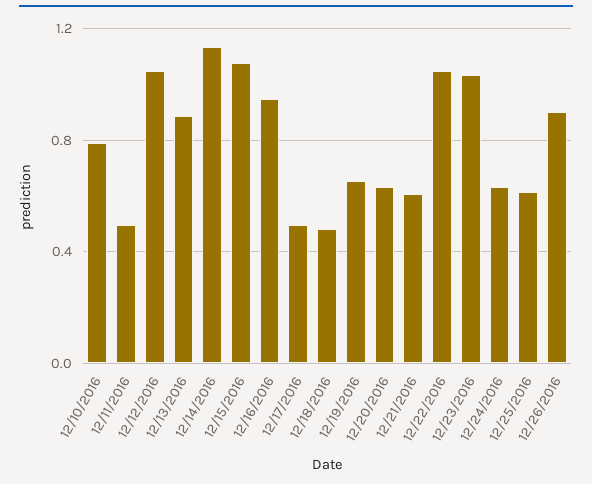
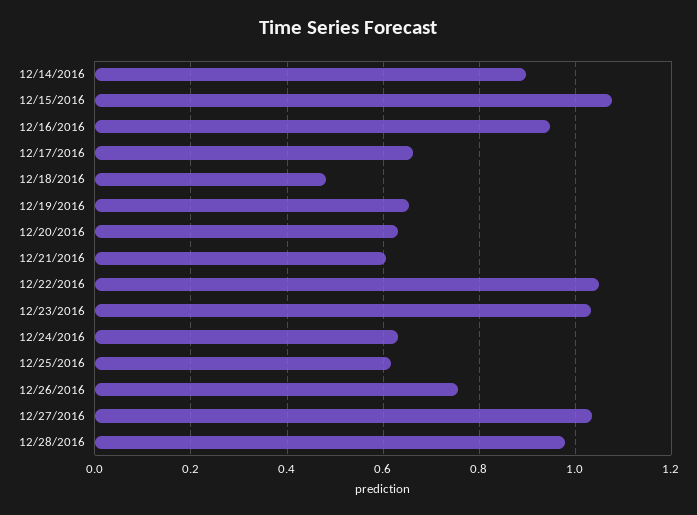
12/10/2016: 0.8 -> none
12/11/2016: 0.5 -> none
12/12/2016: 1.05 -> none
12/13/2016: 0.9 -> none
12/14/2016: 1.15 -> 0.9
12/17/2016: 0.5 -> 0.66
12/26/2016: 0.9 -> 0.76
12/27/2016: none -> 1.04
12/28/2016: none -> 0.98

